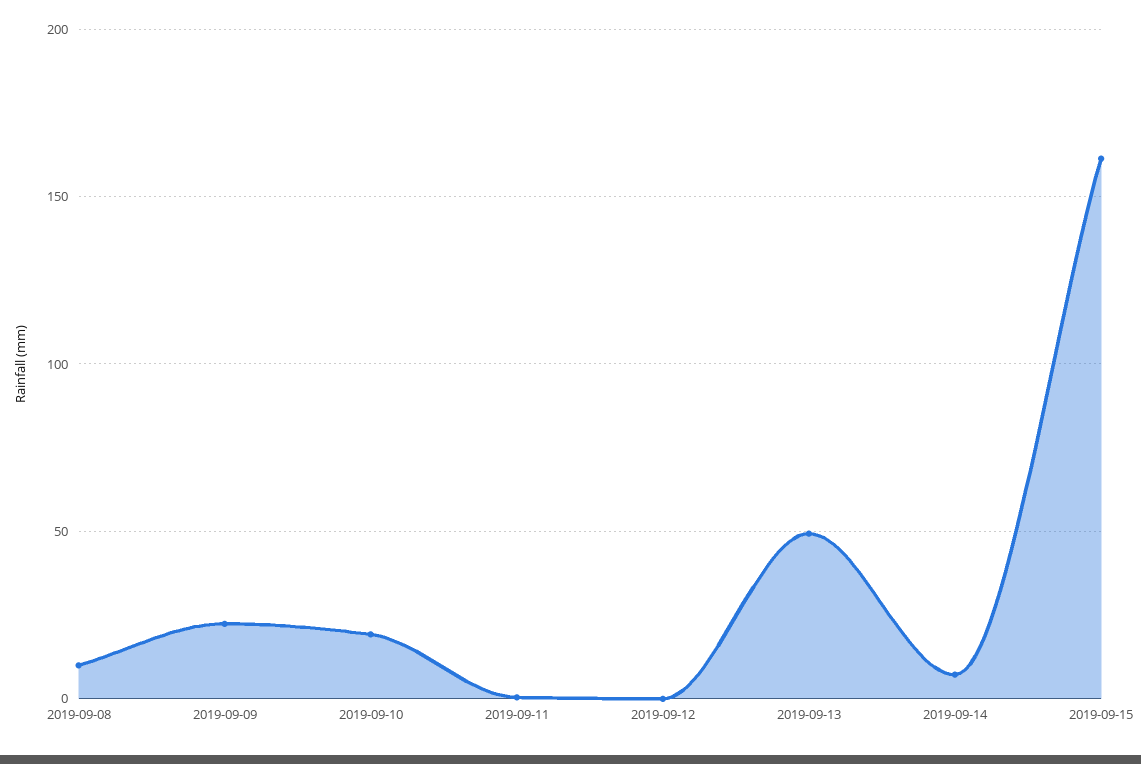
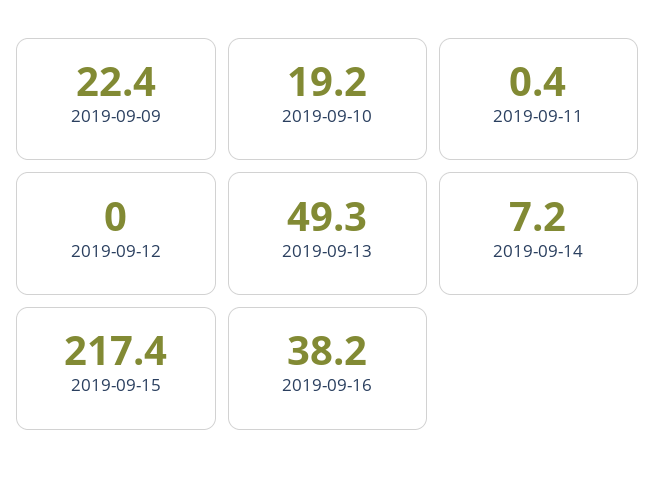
2019-09-08: 10 -> none
2019-09-15: 160 -> 217.4
2019-09-16: none -> 38.2

